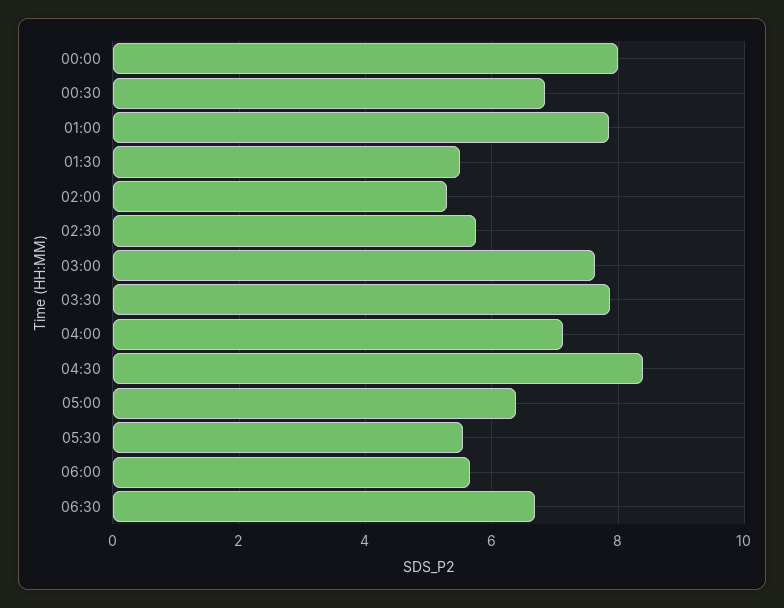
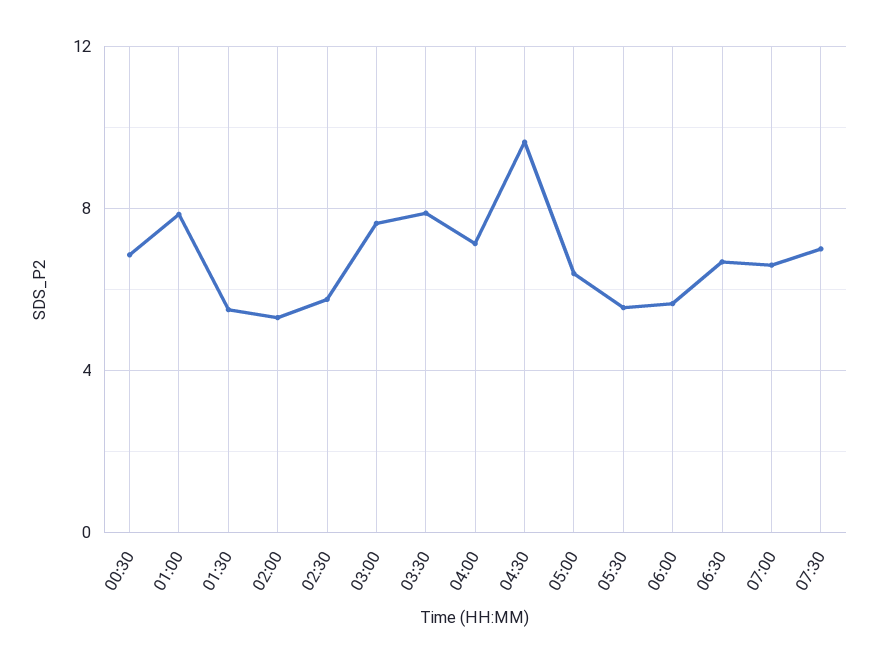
00:00: 8 -> none
04:30: 8.4 -> 9.5
07:00: none -> 6.5
07:30: none -> 7

